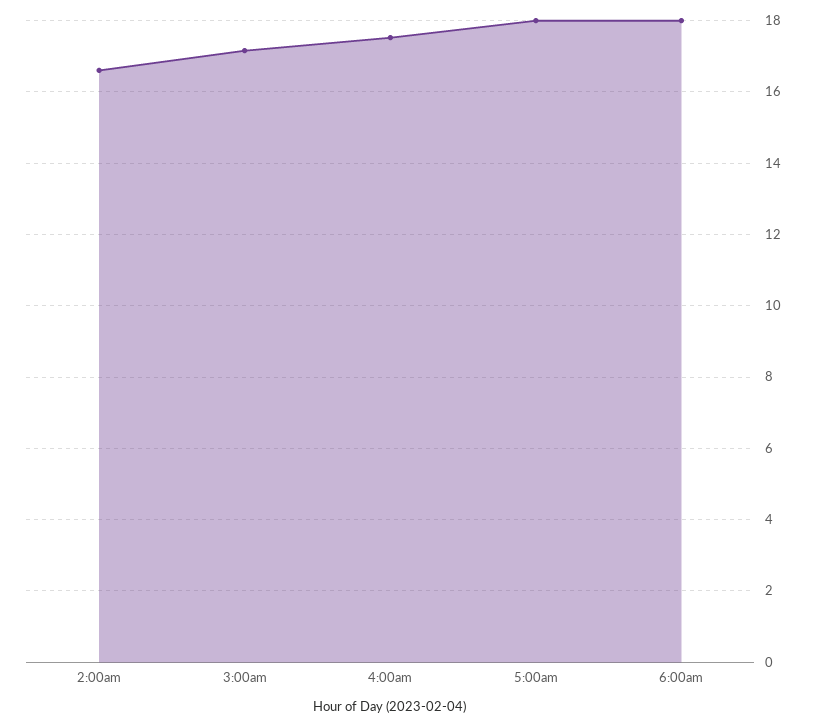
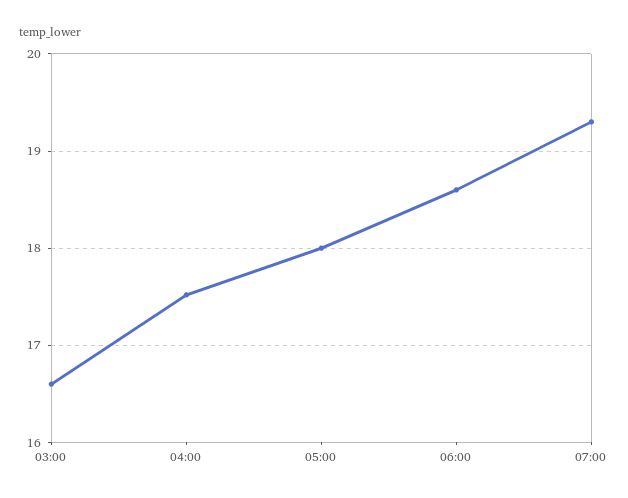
2:00am: 16.6 -> none
3:00am: 17.2 -> 16.6
6:00am: 18 -> 18.6
07:00: none -> 19.3

